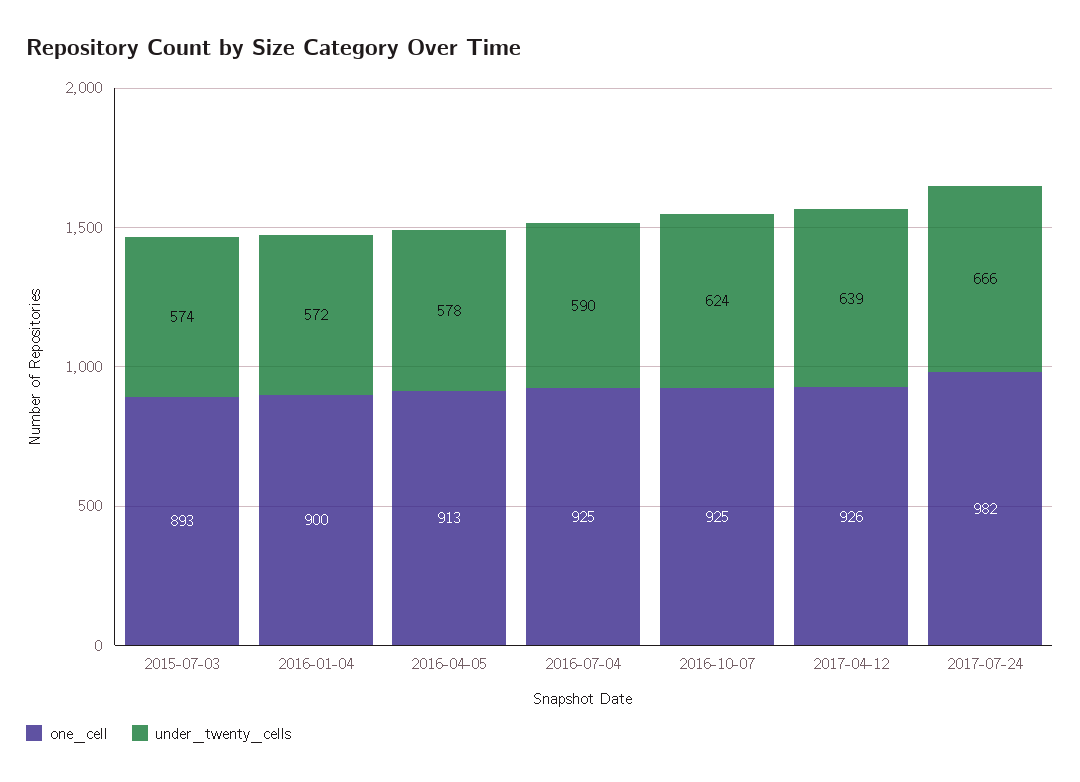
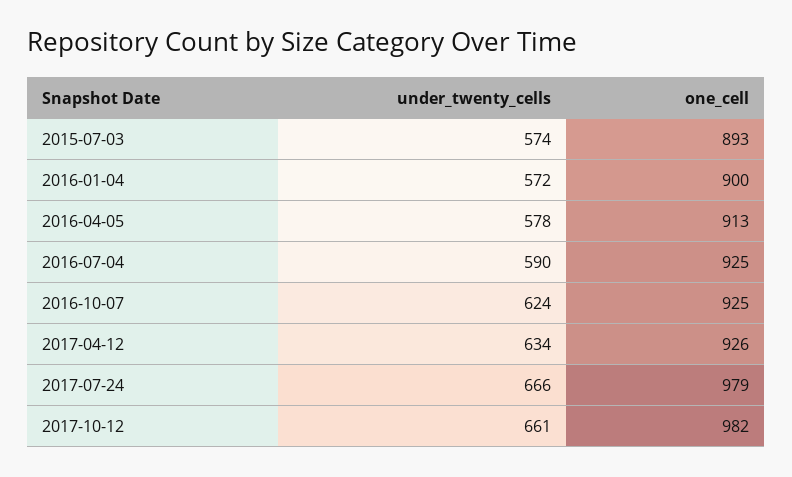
under_twenty_cells, 2017-04-12: 639 -> 634
one_cell, 2017-07-24: 982 -> 979
under_twenty_cells, 2017-10-12: none -> 661
one_cell, 2017-10-12: none -> 982

